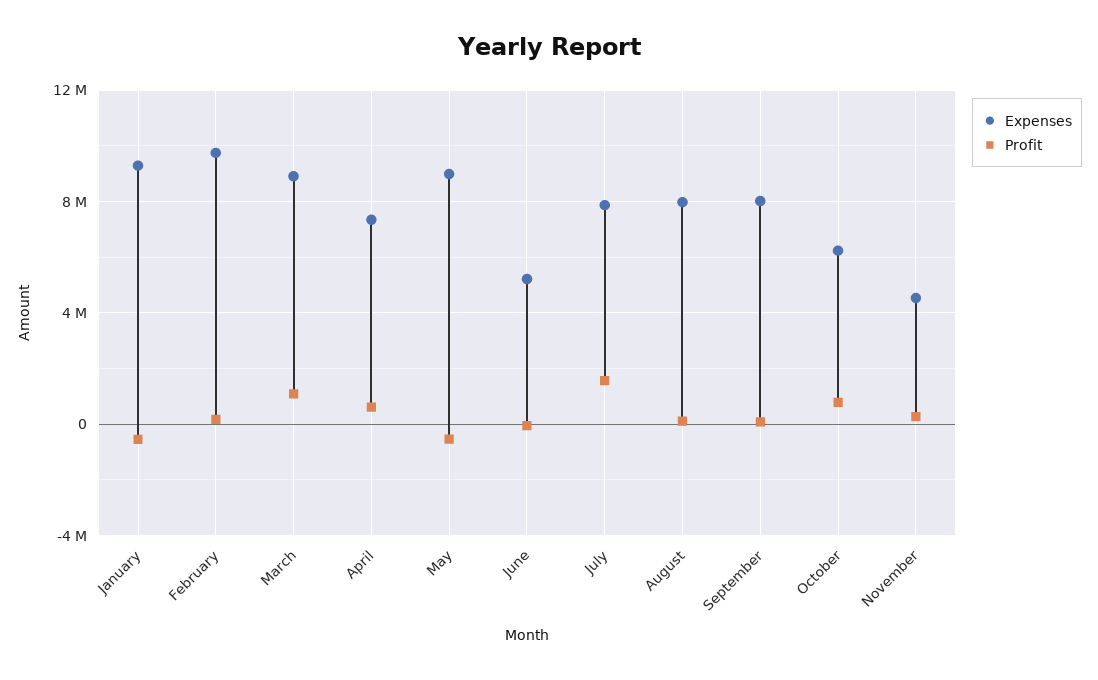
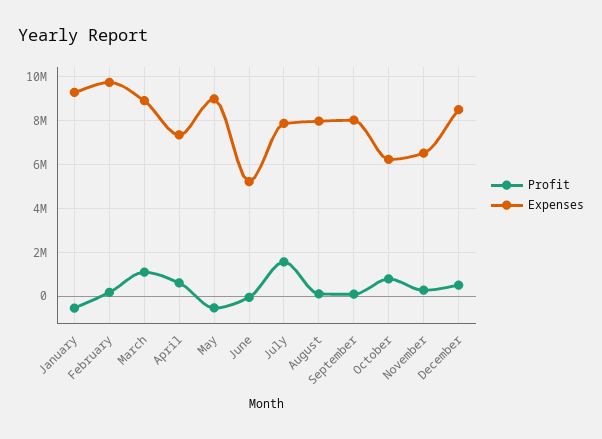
Expenses, November: 4500000 -> 6500000
Profit, December: none -> 500000
Expenses, December: none -> 8500000

